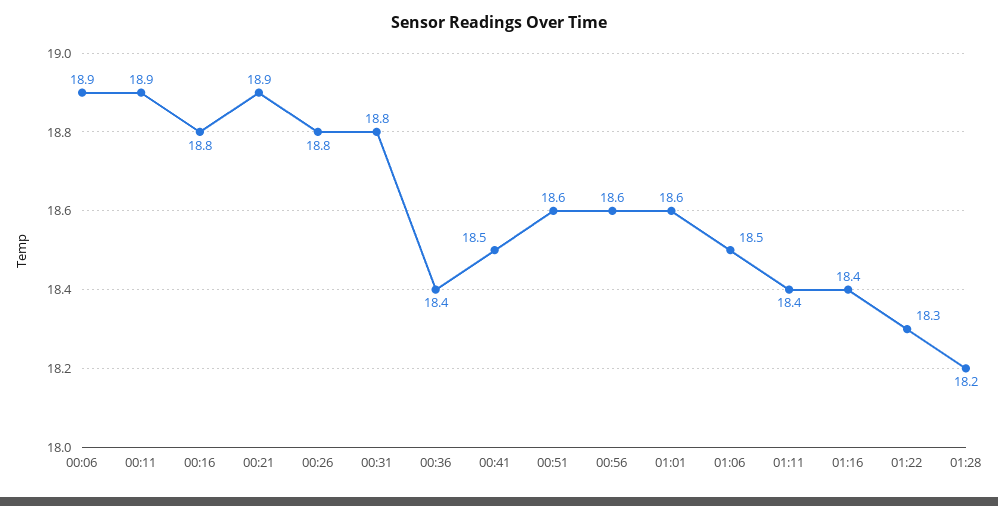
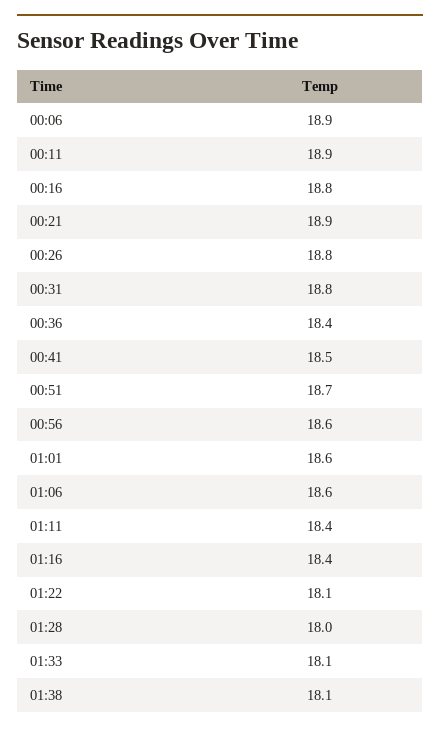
00:51: 18.6 -> 18.7
01:06: 18.5 -> 18.6
01:22: 18.3 -> 18.1
01:28: 18.2 -> 18
01:33: none -> 18.1
01:38: none -> 18.1

